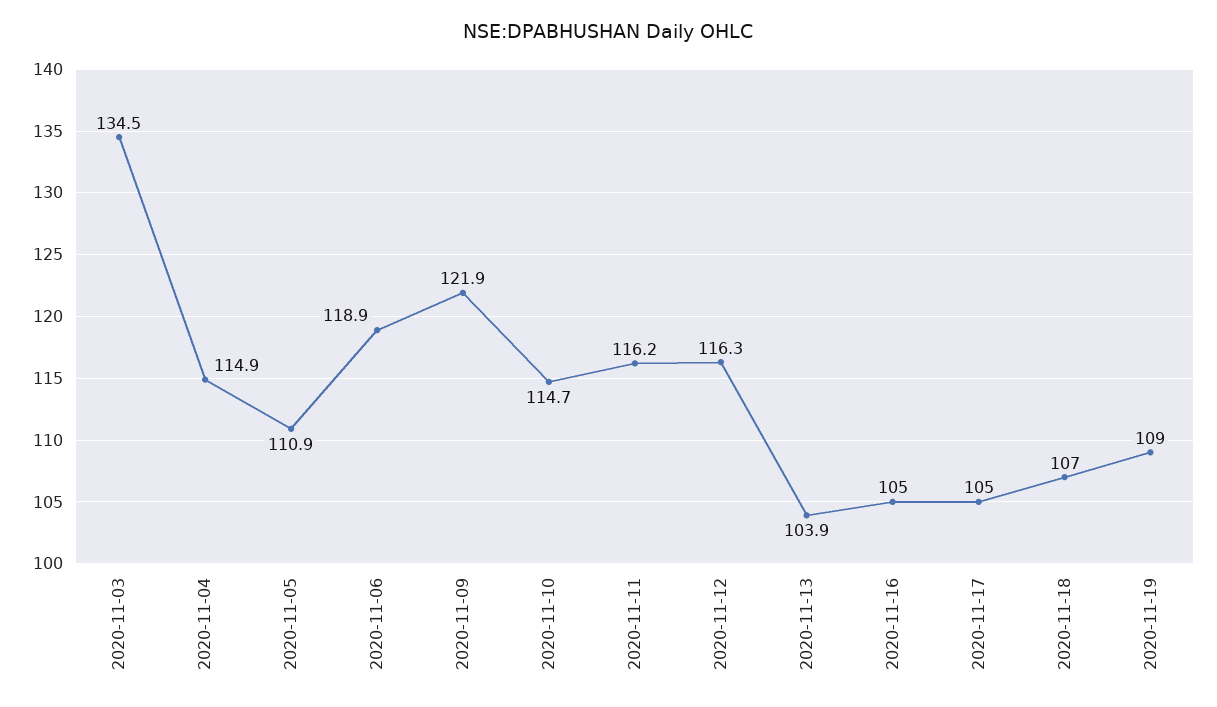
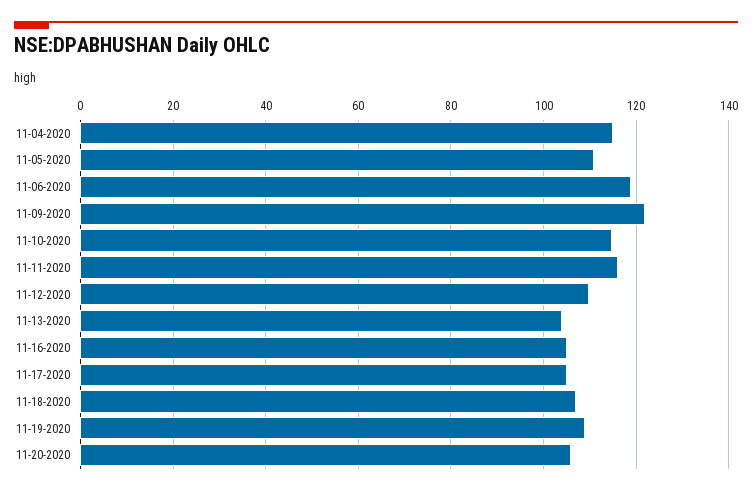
2020-11-03: 134.5 -> none
2020-11-12: 116.3 -> 110
11-20-2020: none -> 106

